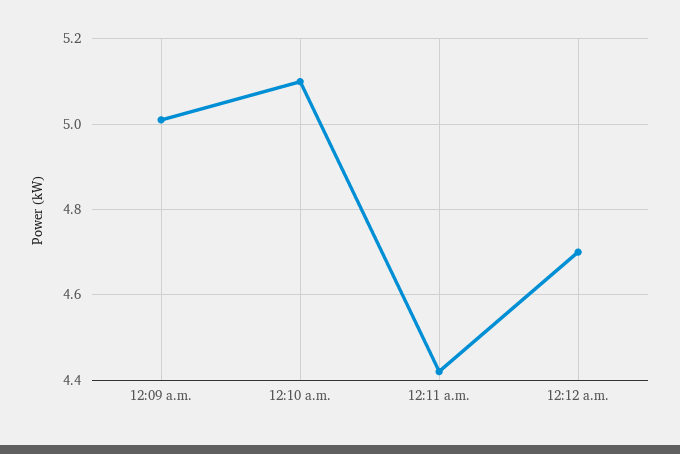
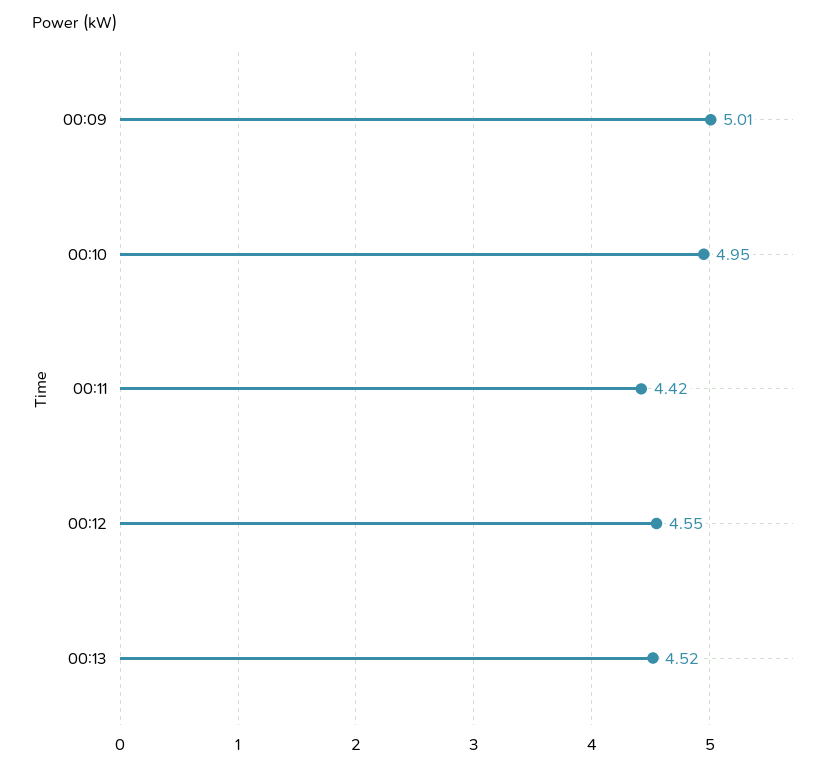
12:10 a.m.: 5.1 -> 4.95
12:12 a.m.: 4.7 -> 4.55
00:13: none -> 4.52

